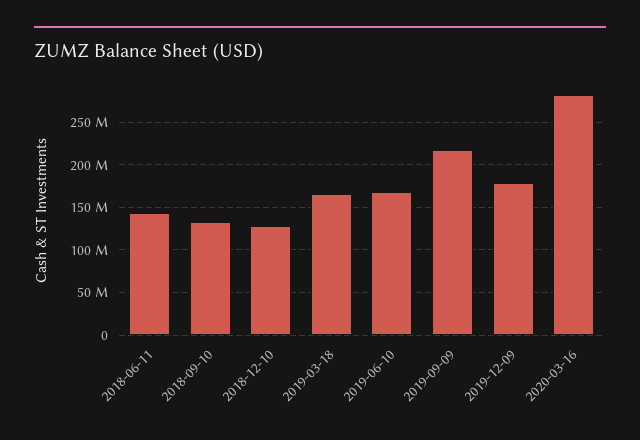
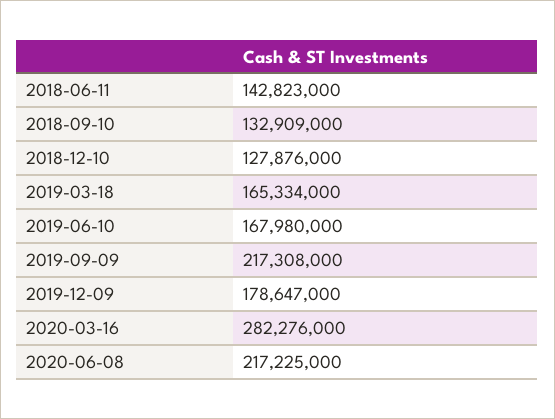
2020-06-08: none -> 217225000

